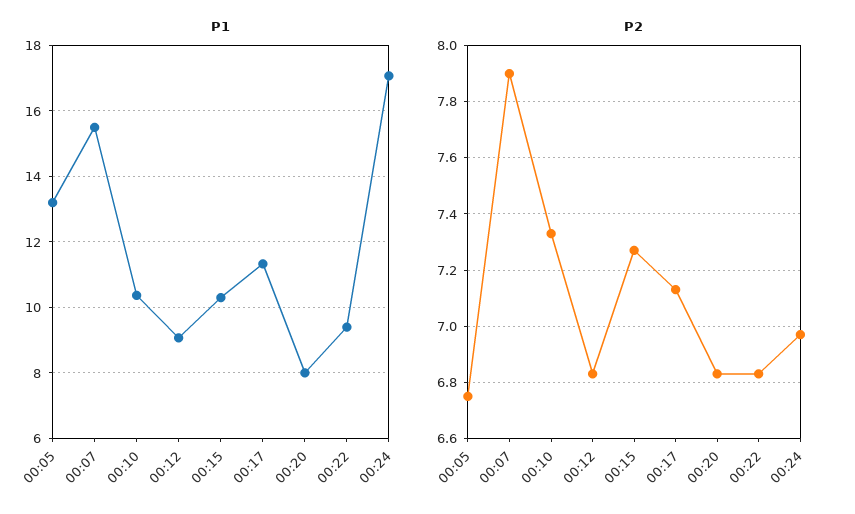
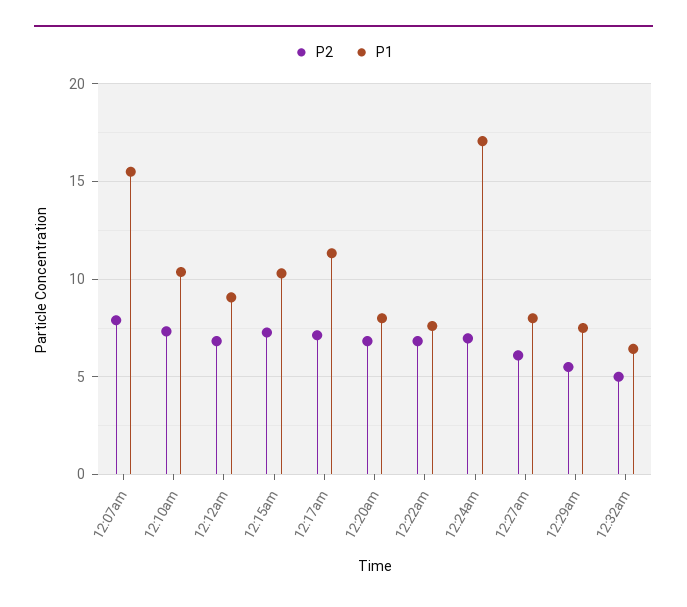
P1, 00:05: 13.2 -> none
P1, 00:22: 9.4 -> 7.5
P2, 00:05: 6.75 -> none
P2, 12:27am: none -> 6
P1, 12:27am: none -> 8
P2, 12:29am: none -> 5.5
P1, 12:29am: none -> 7.5
P2, 12:32am: none -> 5
P1, 12:32am: none -> 6.5

